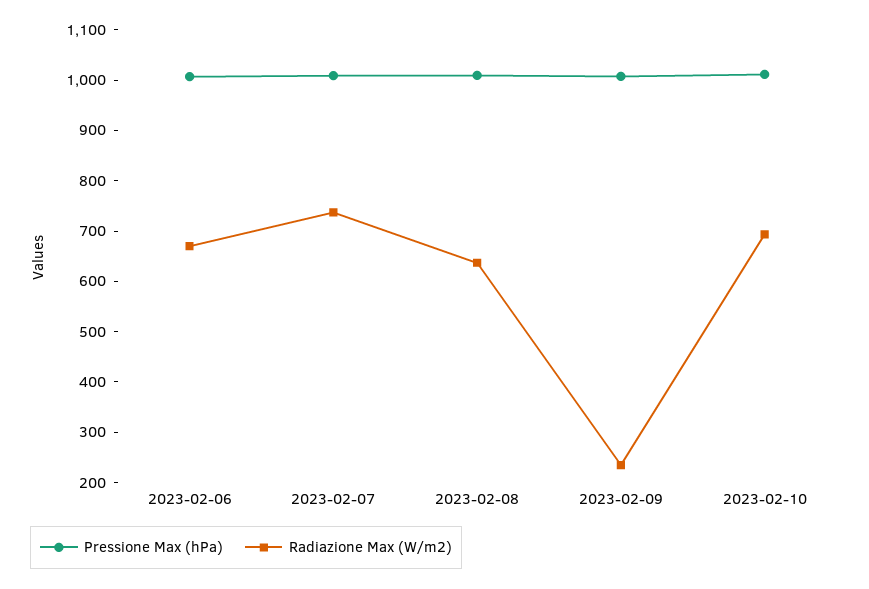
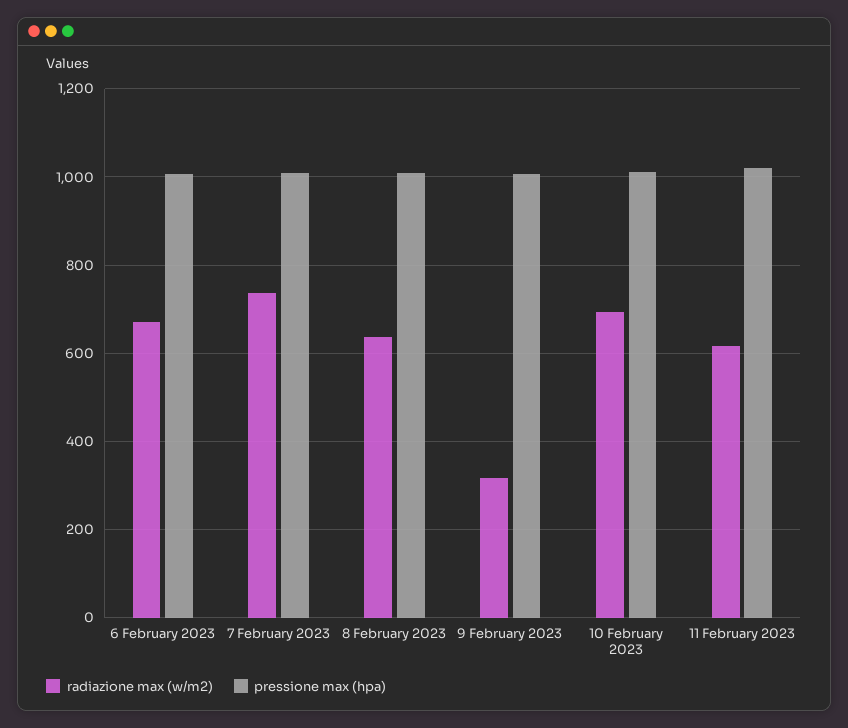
Radiazione Max (W/m2), 2023-02-09: 240 -> 320
Radiazione Max (W/m2), 11 February 2023: none -> 620
Pressione Max (hPa), 11 February 2023: none -> 1020

